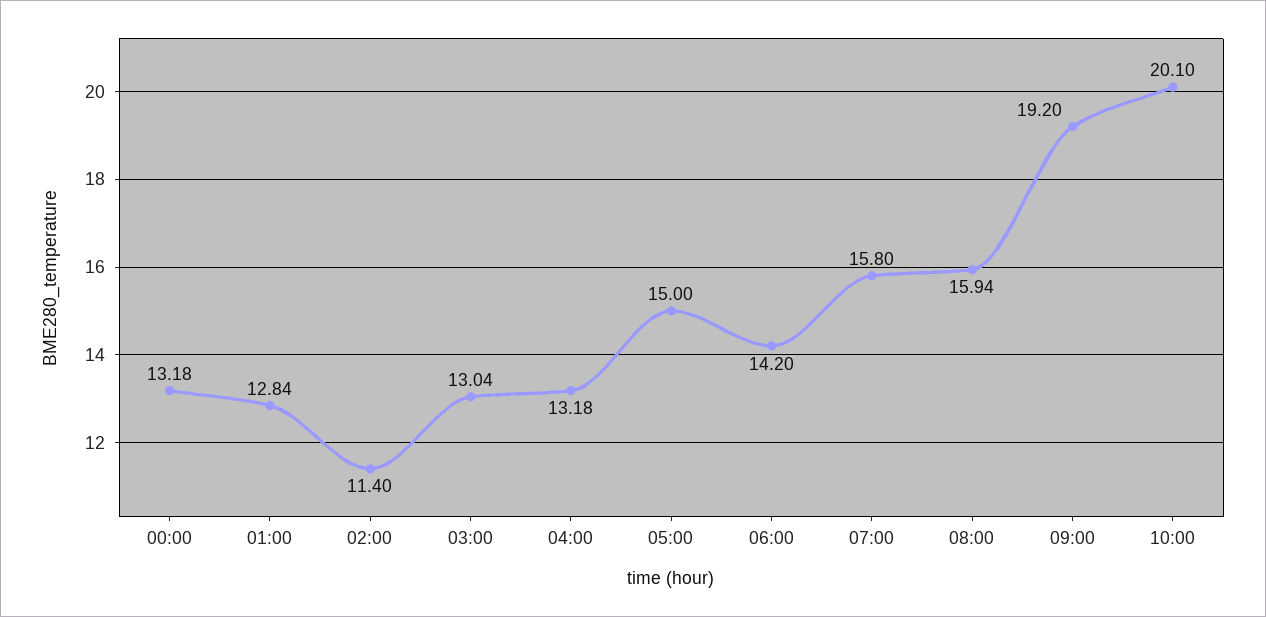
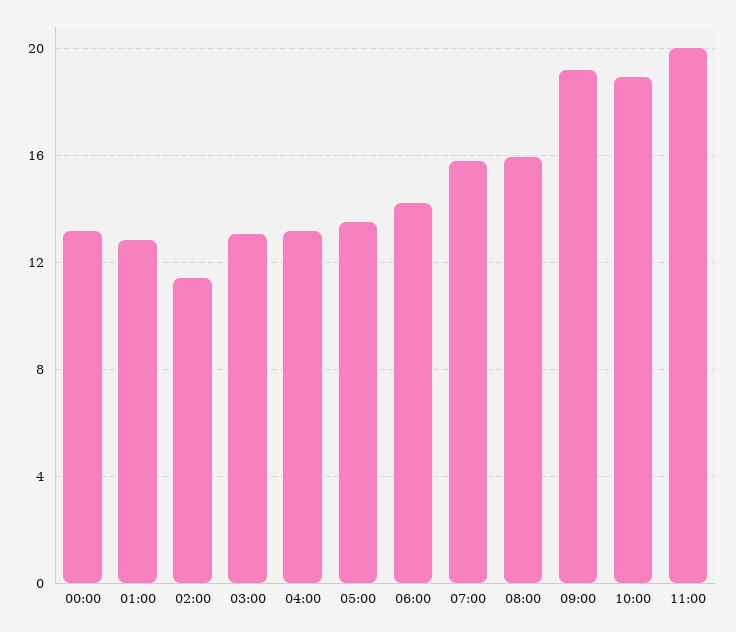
05:00: 15 -> 13.5
10:00: 20.1 -> 19
11:00: none -> 20

